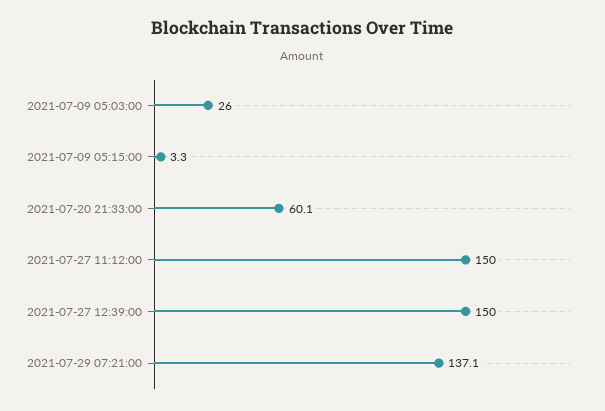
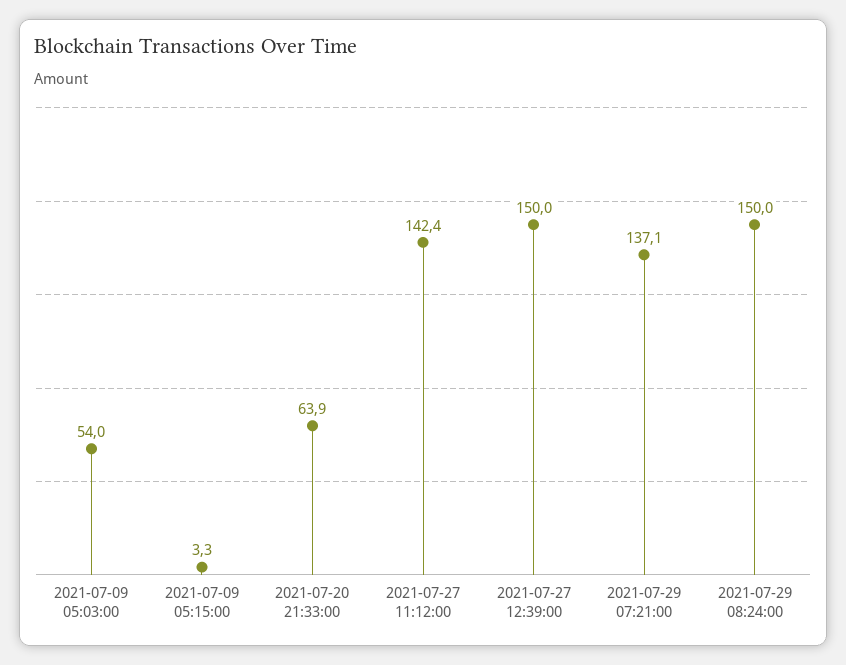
2021-07-09 05:03:00: 26 -> 54
2021-07-20 21:33:00: 60.1 -> 63.9
2021-07-27 11:12:00: 150 -> 142.4
2021-07-29 08:24:00: none -> 150

